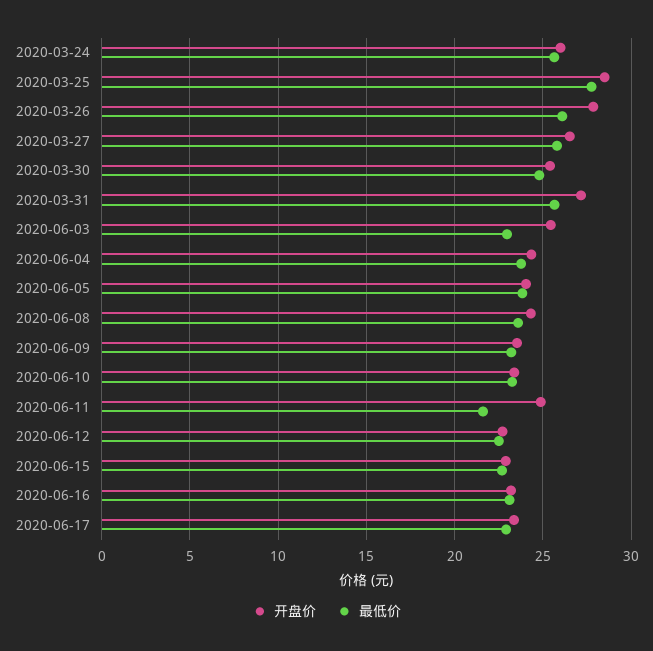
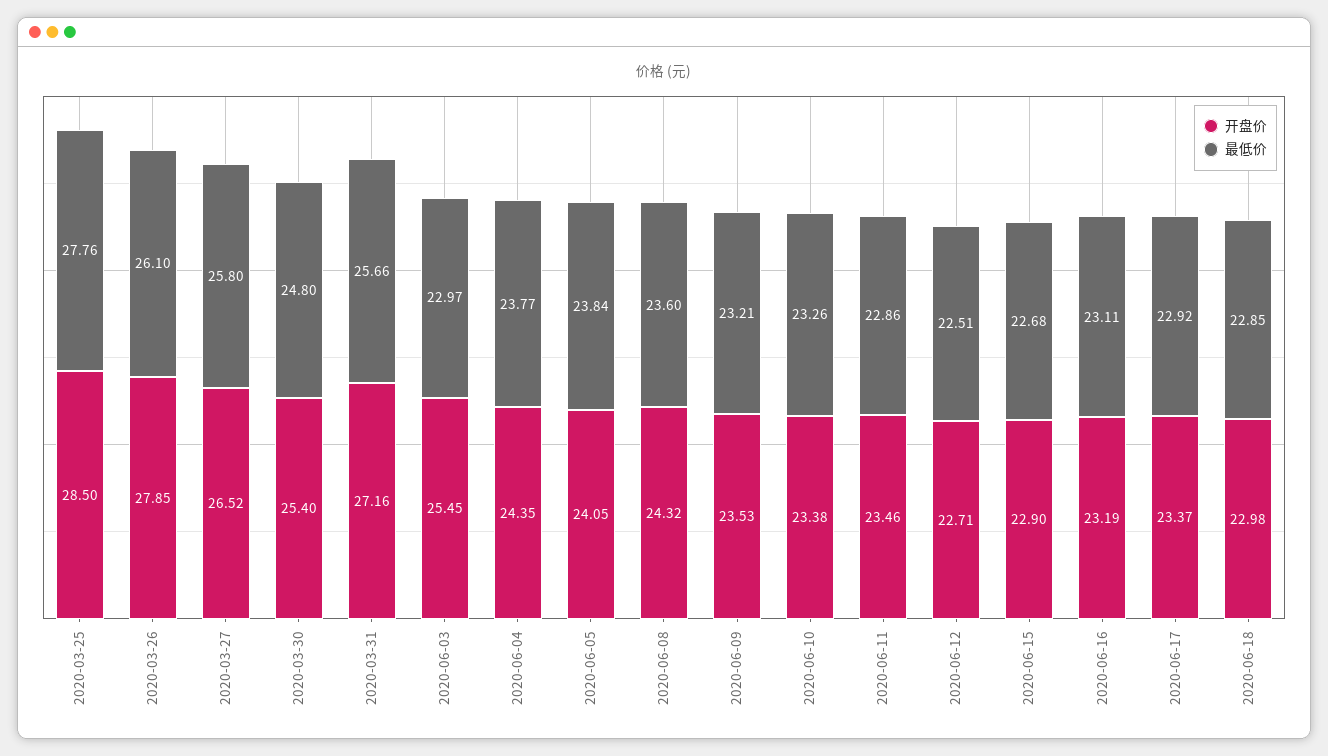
开盘价, 2020-03-24: 26 -> none
最低价, 2020-03-24: 25.5 -> none
开盘价, 2020-06-11: 25 -> 23.46
最低价, 2020-06-11: 21.5 -> 22.86
开盘价, 2020-06-18: none -> 22.98
最低价, 2020-06-18: none -> 22.85

